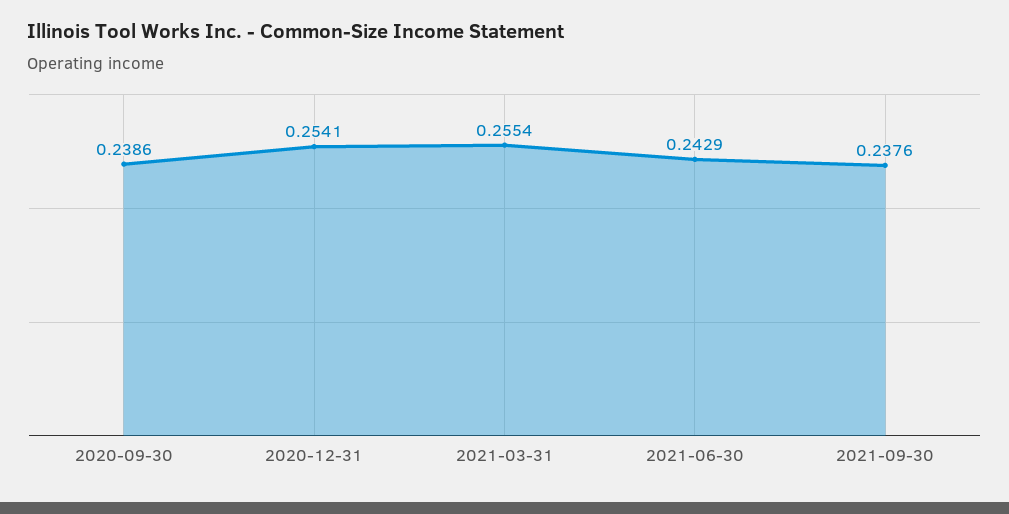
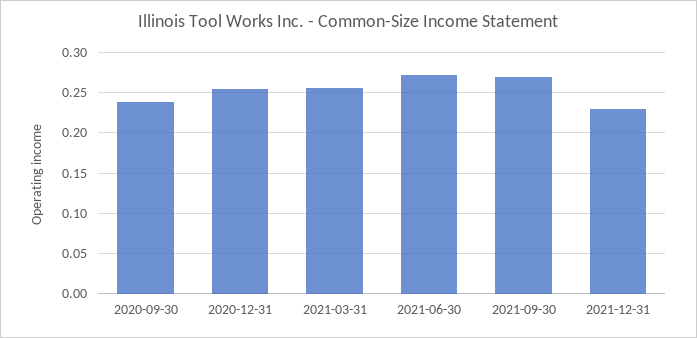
2021-06-30: 0.2429 -> 0.27
2021-09-30: 0.2376 -> 0.27
2021-12-31: none -> 0.23

